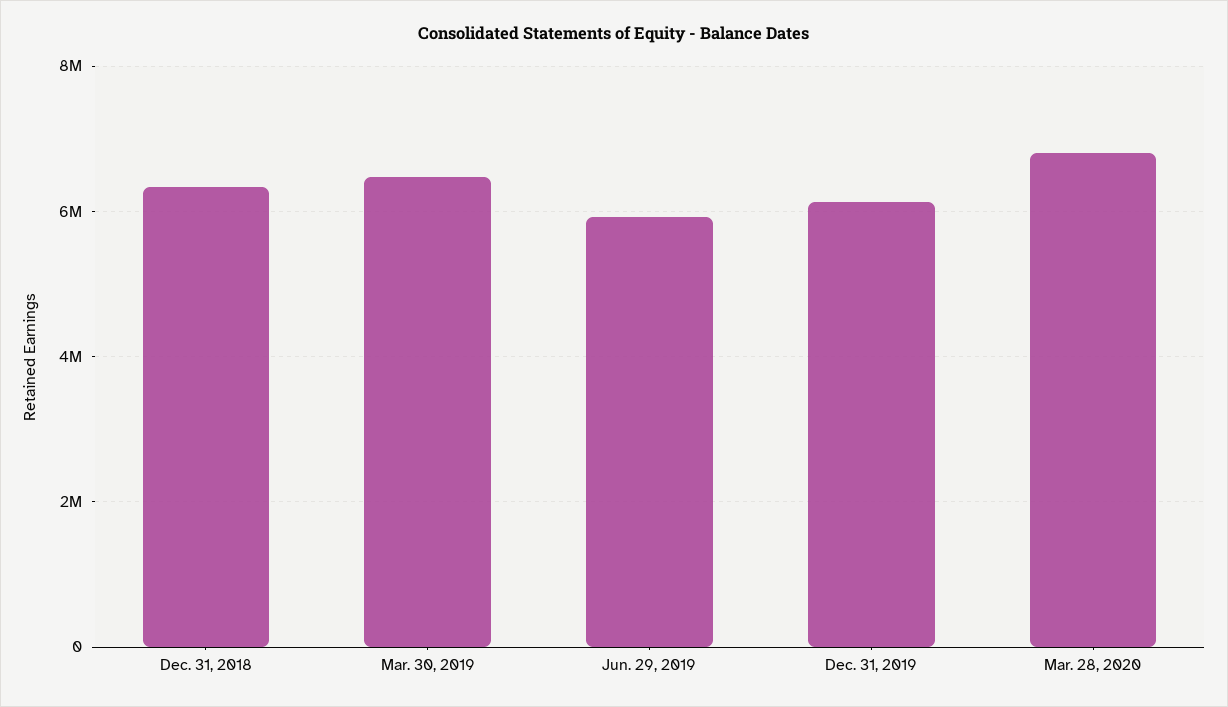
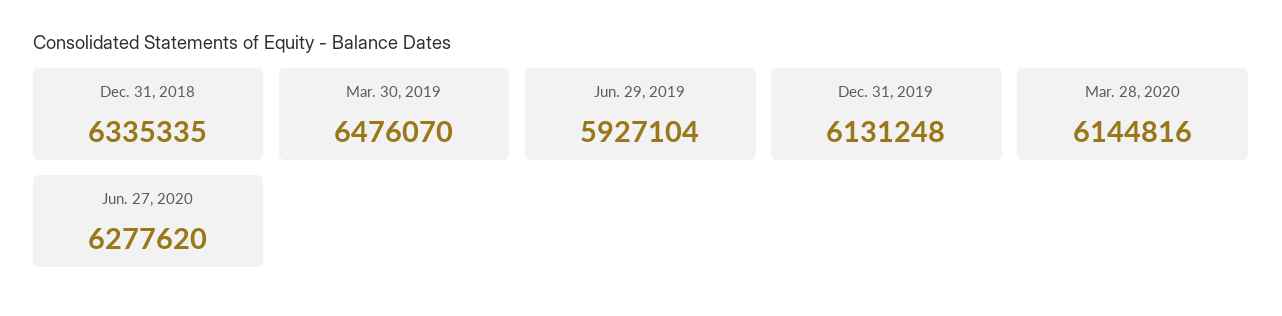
Mar. 28, 2020: 6800000 -> 6144816
Jun. 27, 2020: none -> 6277620

